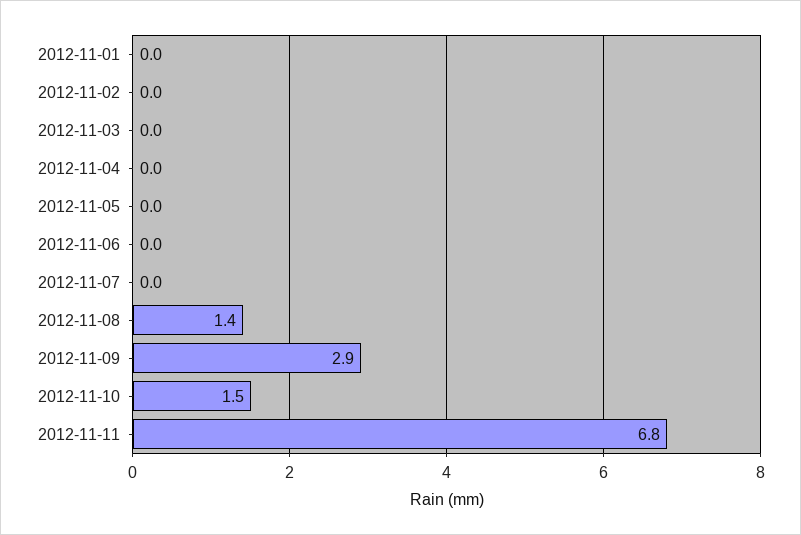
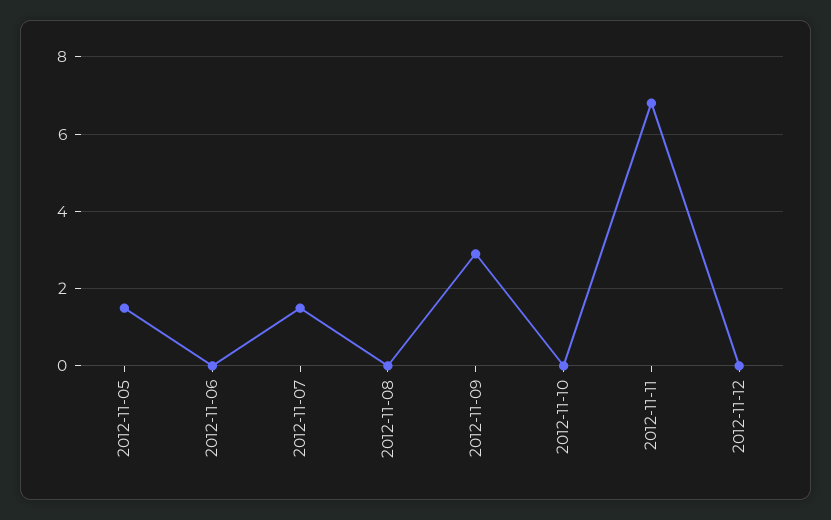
2012-11-01: 0 -> none
2012-11-02: 0 -> none
2012-11-03: 0 -> none
2012-11-04: 0 -> none
2012-11-05: 0 -> 1.5
2012-11-07: 0 -> 1.5
2012-11-08: 1.4 -> 0
2012-11-10: 1.5 -> 0
2012-11-12: none -> 0

